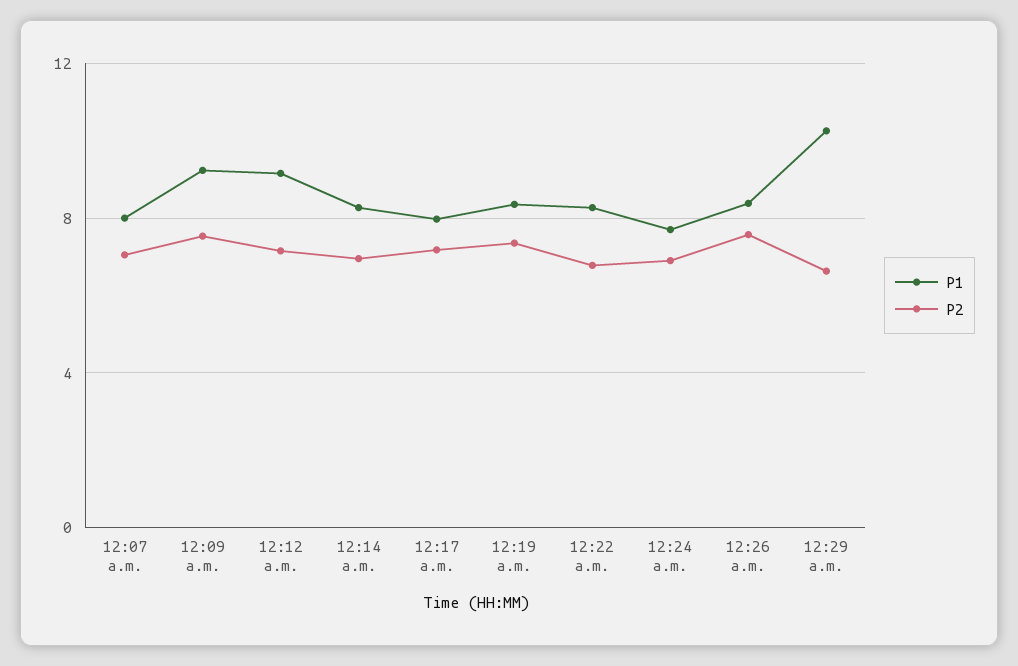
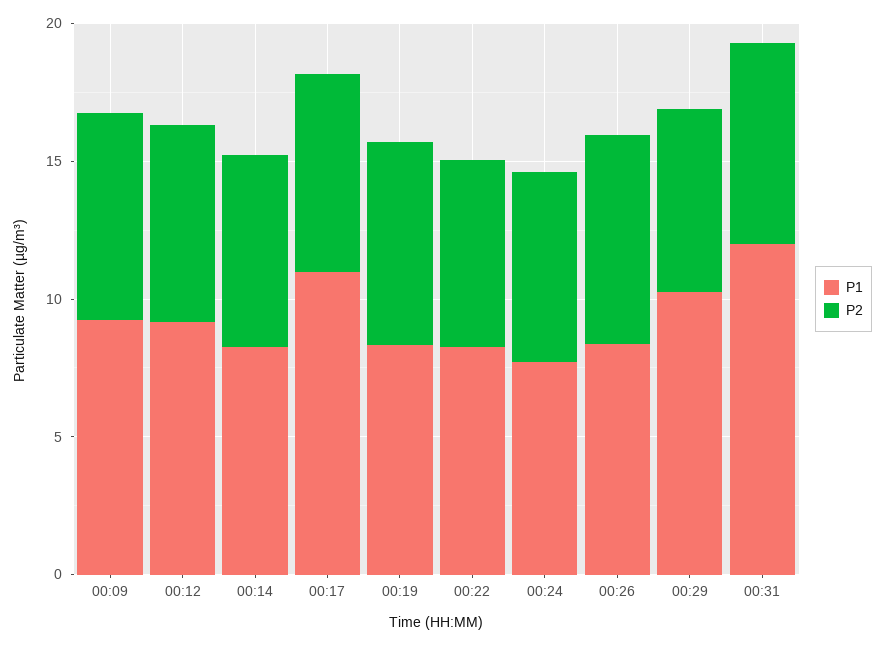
P1, 12:07 a.m.: 8 -> none
P2, 12:07 a.m.: 7 -> none
P1, 12:17 a.m.: 8 -> 11
P1, 00:31: none -> 12
P2, 00:31: none -> 7

